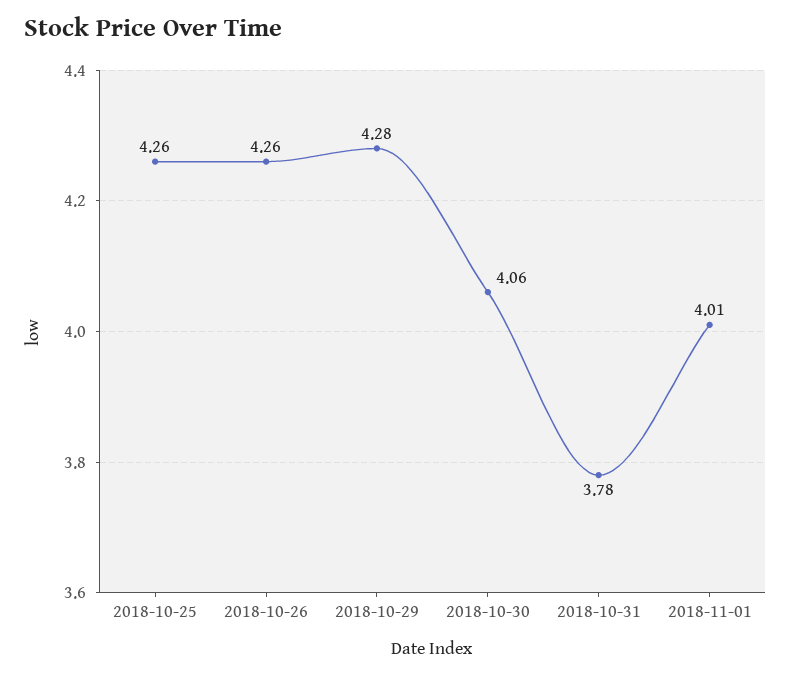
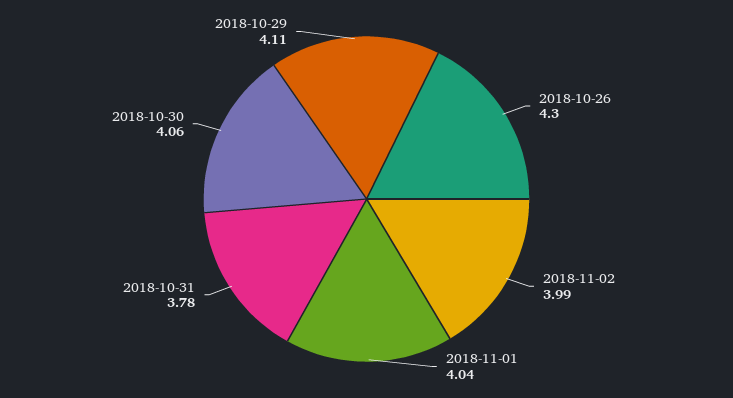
2018-10-25: 4.26 -> none
2018-10-26: 4.26 -> 4.3
2018-10-29: 4.28 -> 4.11
2018-11-01: 4.01 -> 4.04
2018-11-02: none -> 3.99

